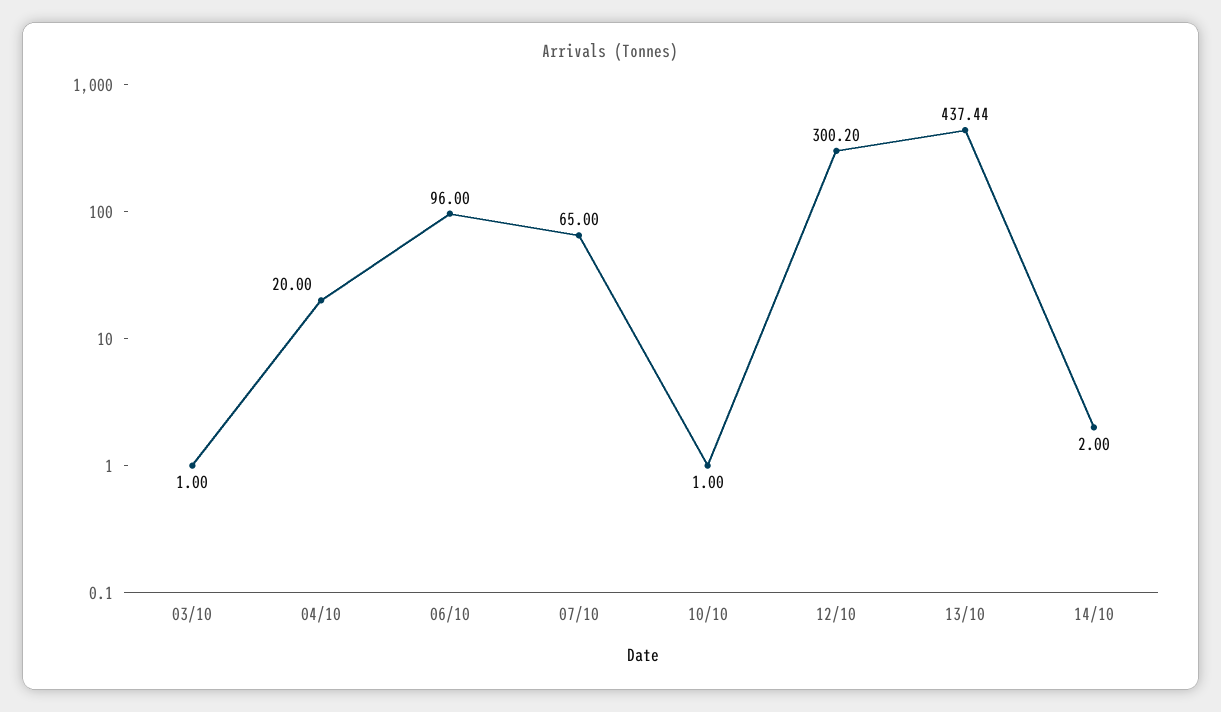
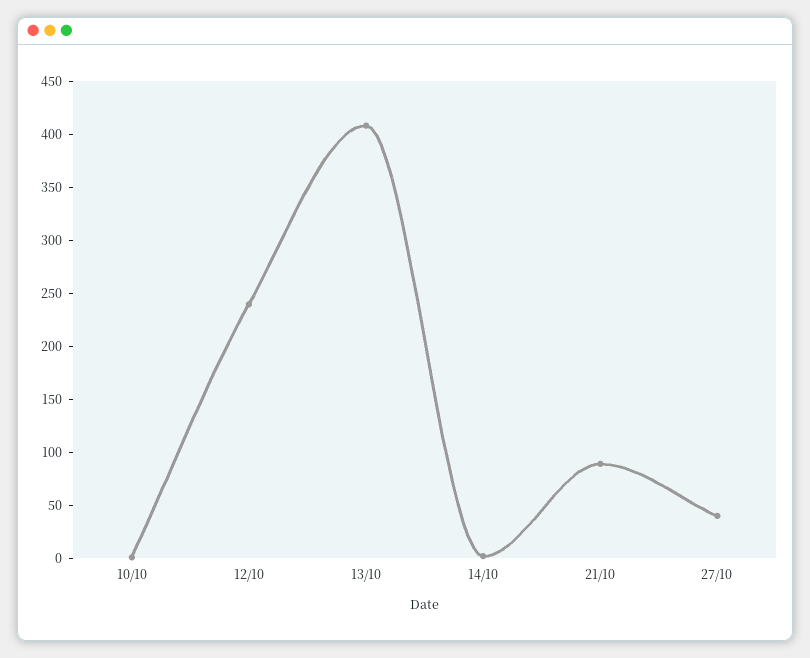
03/10: 1 -> none
04/10: 20 -> none
06/10: 96 -> none
07/10: 65 -> none
12/10: 300.2 -> 240
13/10: 437.44 -> 410
21/10: none -> 90
27/10: none -> 40

